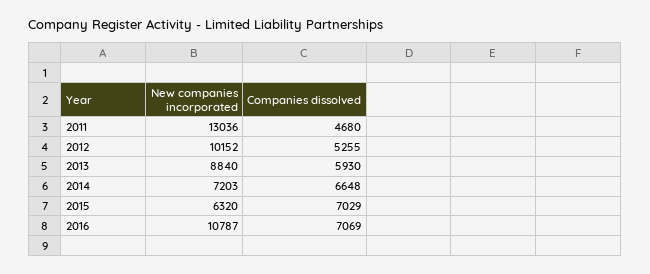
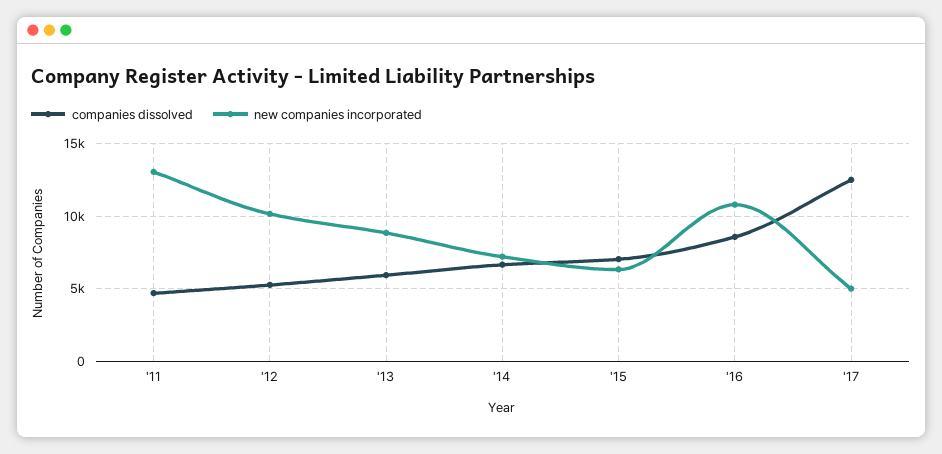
Companies dissolved, 2016: 7069 -> 8500
Companies dissolved, '17: none -> 12500
New companies incorporated, '17: none -> 5000

